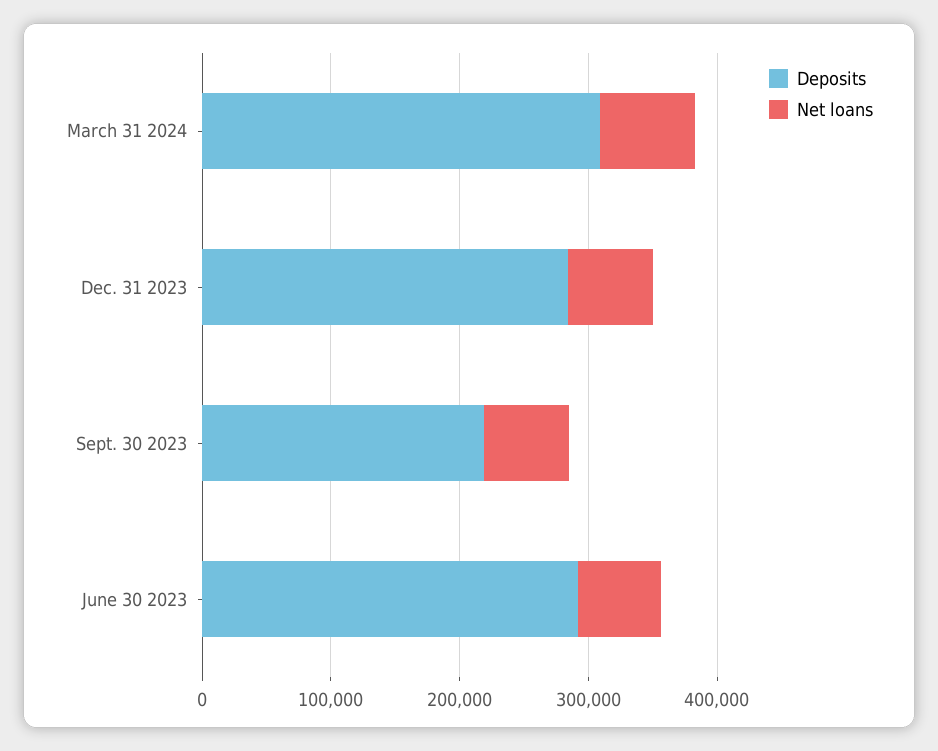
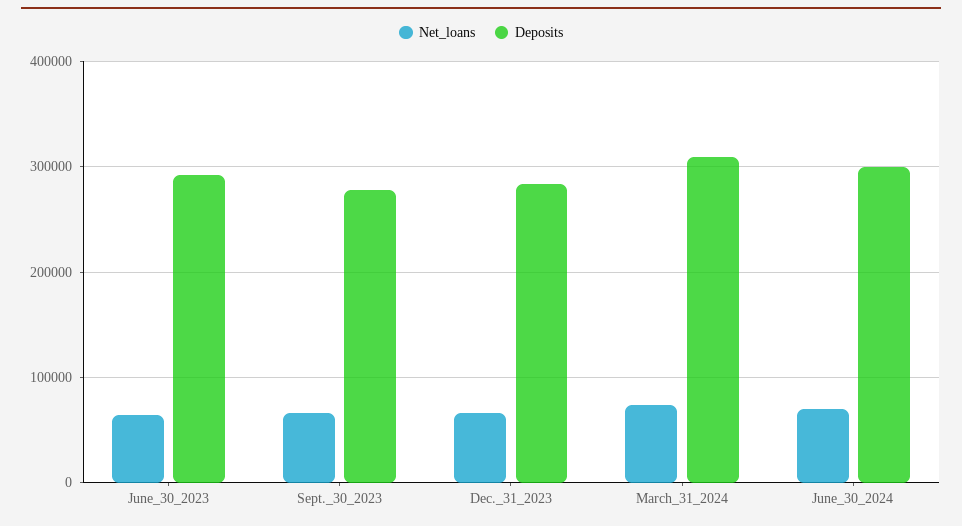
Deposits, Sept. 30 2023: 220000 -> 280000
Net loans, June_30_2024: none -> 70000
Deposits, June_30_2024: none -> 300000

